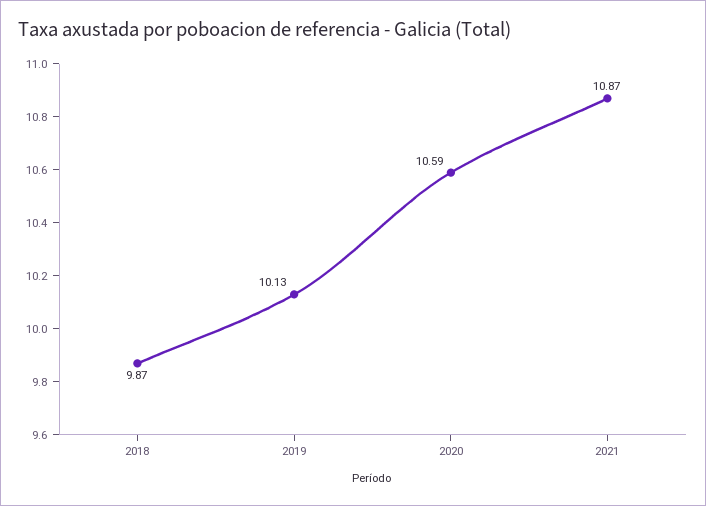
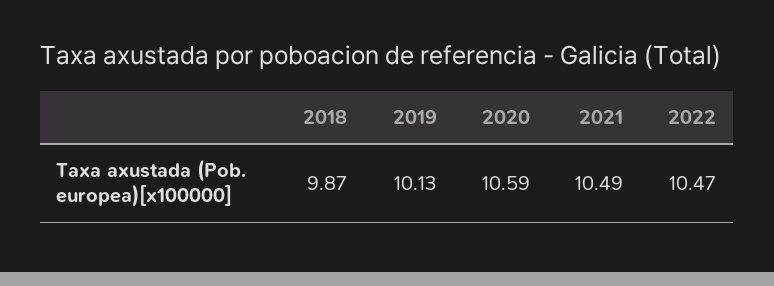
2021: 10.87 -> 10.49
2022: none -> 10.47

